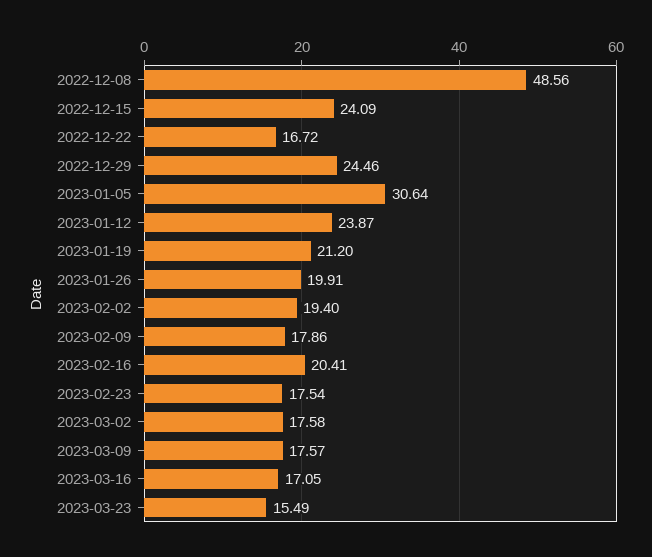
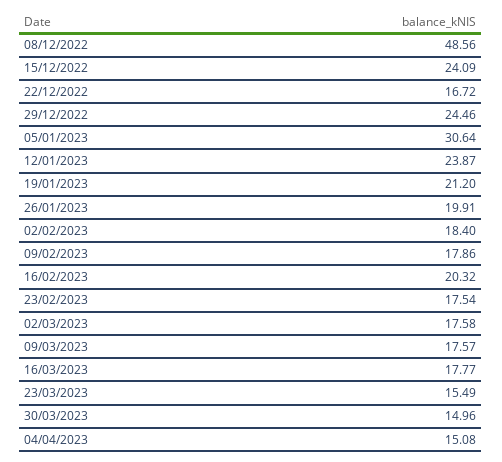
2023-02-02: 19.4 -> 18.4
2023-02-16: 20.41 -> 20.32
2023-03-16: 17.05 -> 17.77
30/03/2023: none -> 14.96
04/04/2023: none -> 15.08

